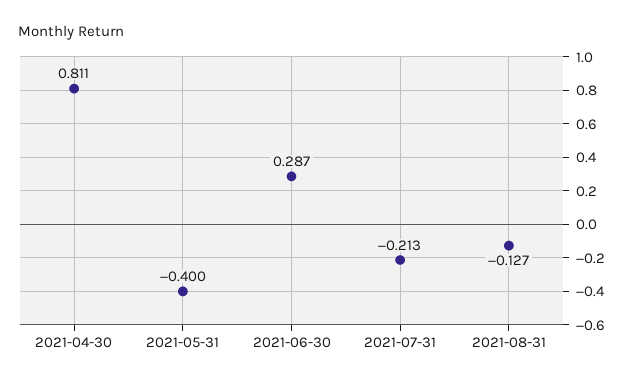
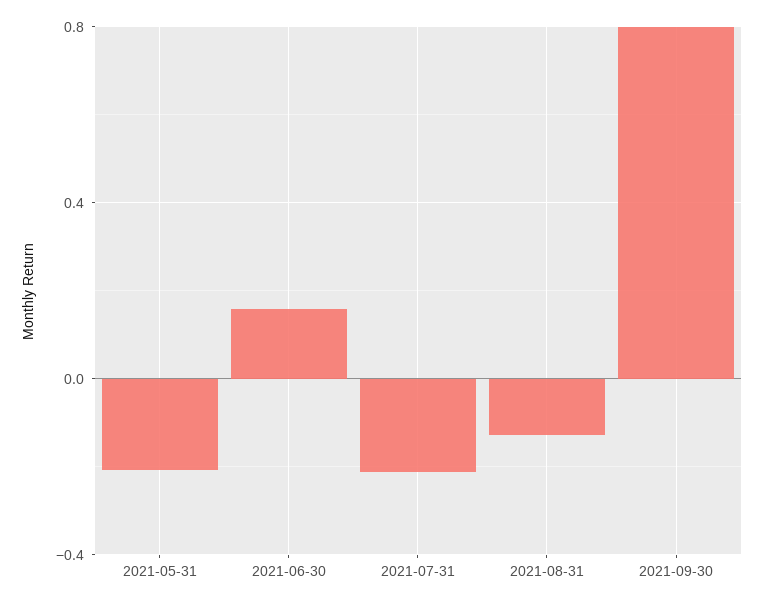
2021-04-30: 0.811 -> none
2021-05-31: -0.4 -> -0.2
2021-06-30: 0.287 -> 0.15
2021-09-30: none -> 0.8

